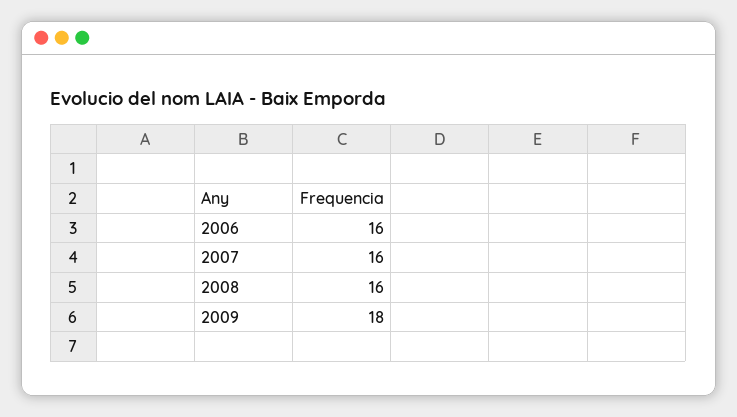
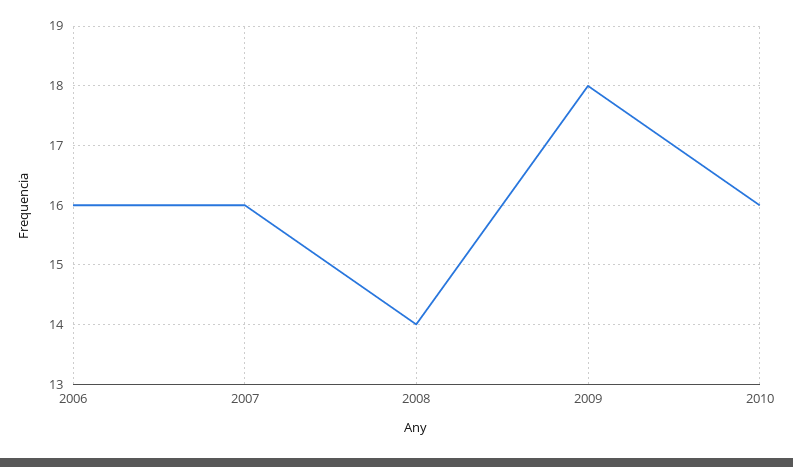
2008: 16 -> 14
2010: none -> 16

